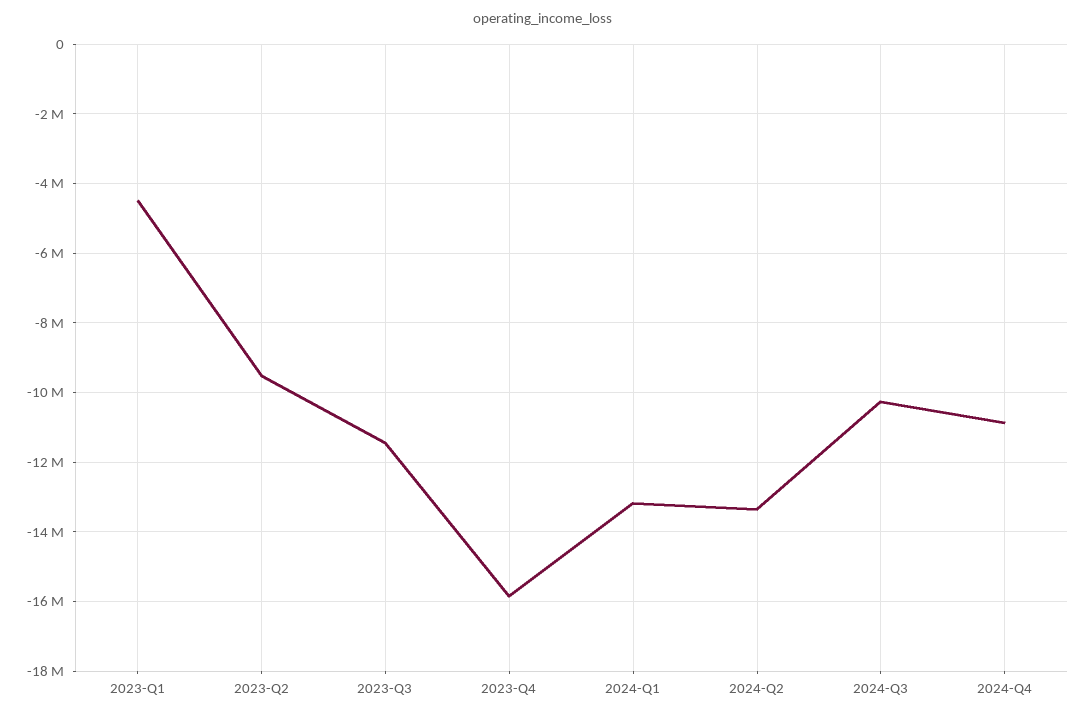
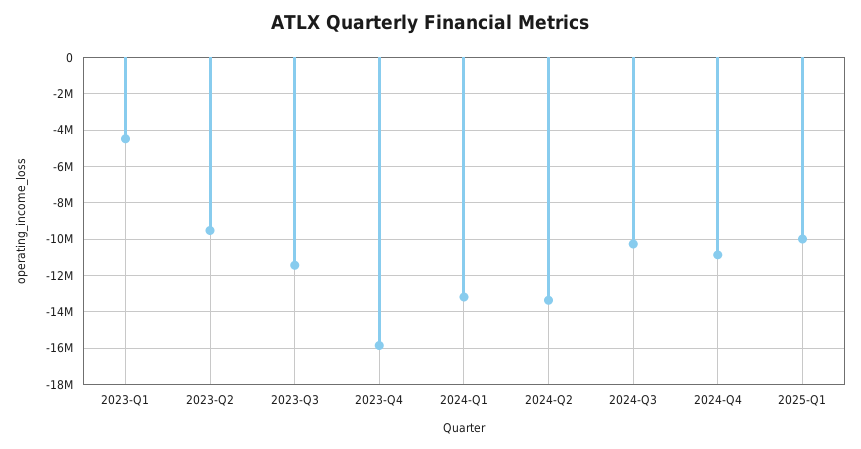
2025-Q1: none -> -10000000

